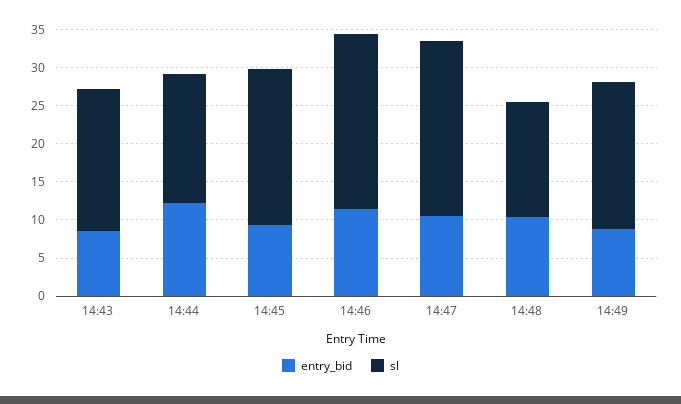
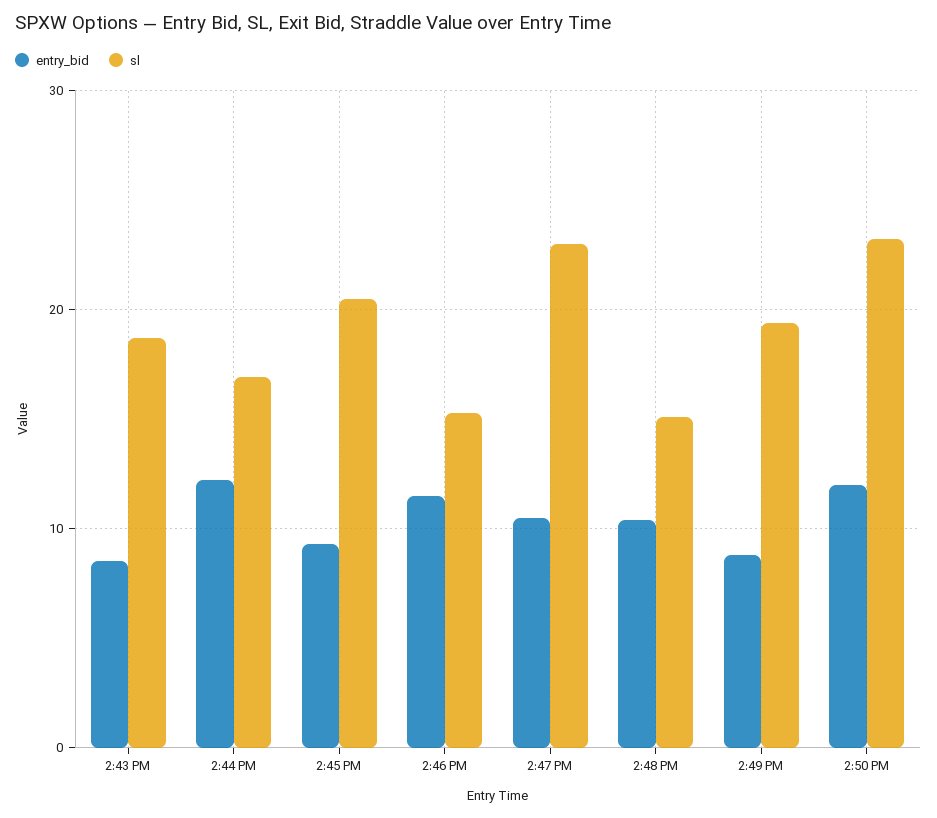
sl, 14:46: 22.5 -> 15
entry_bid, 2:50 PM: none -> 12
sl, 2:50 PM: none -> 23

